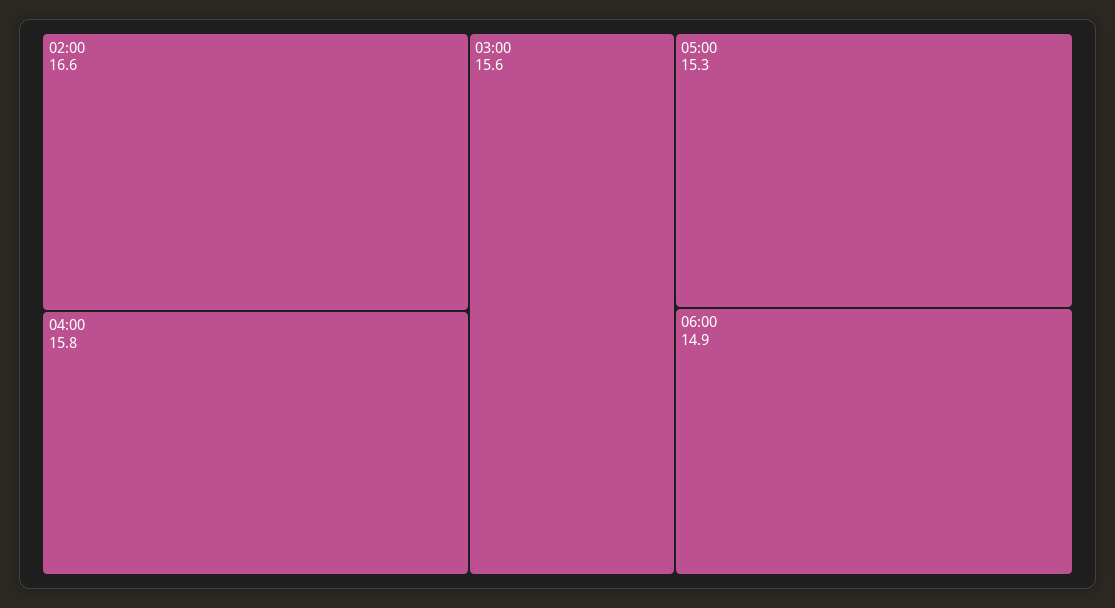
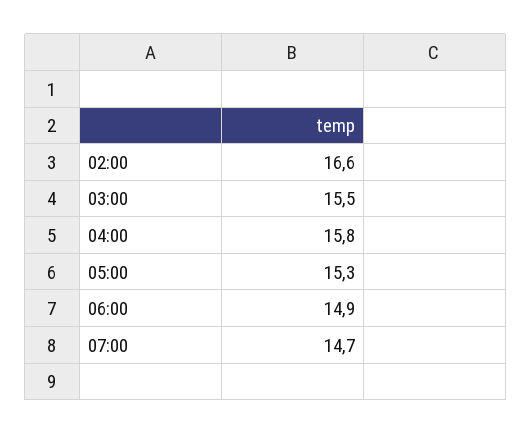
03:00: 15.6 -> 15.5
07:00: none -> 14.7

